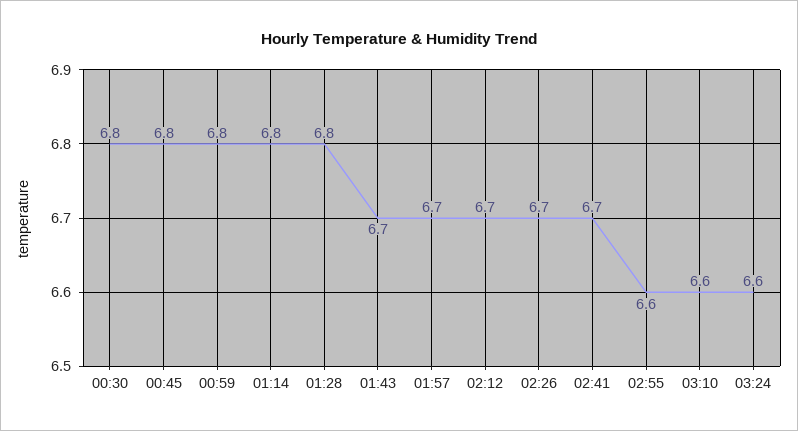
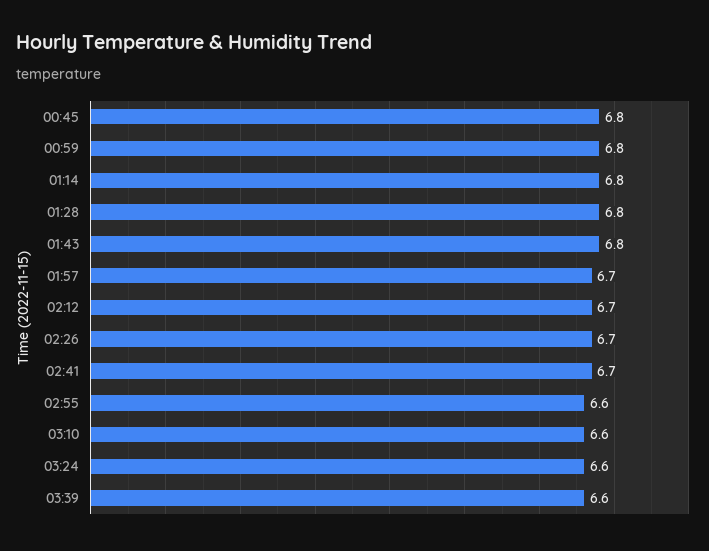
00:30: 6.8 -> none
01:43: 6.7 -> 6.8
03:39: none -> 6.6

